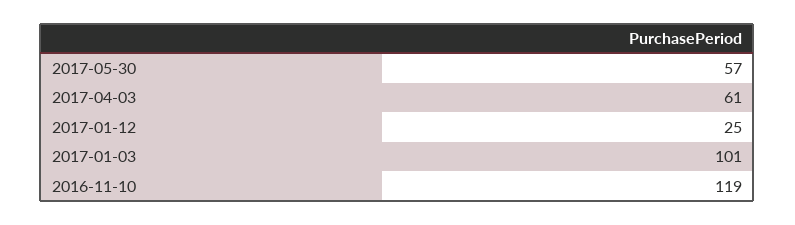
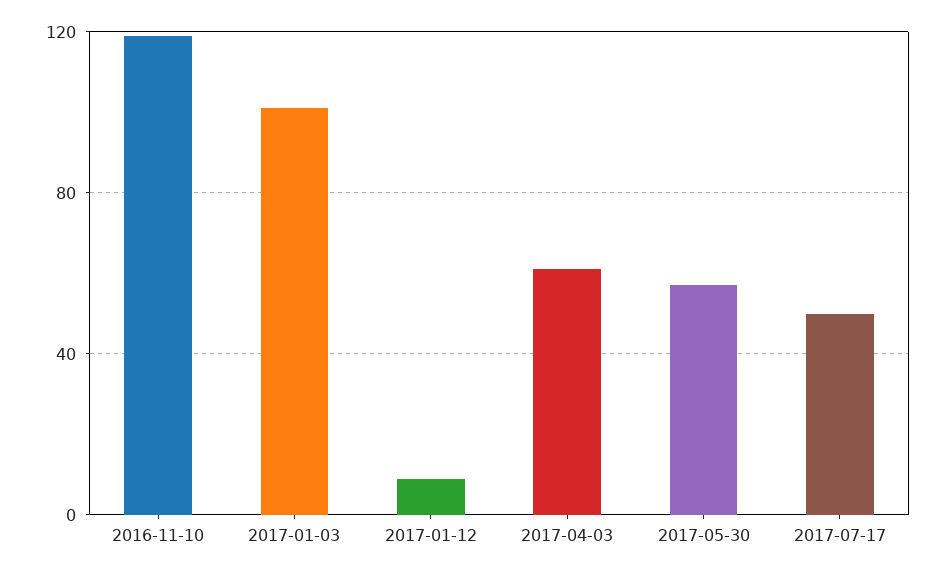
2017-01-12: 25 -> 10
2017-07-17: none -> 50

